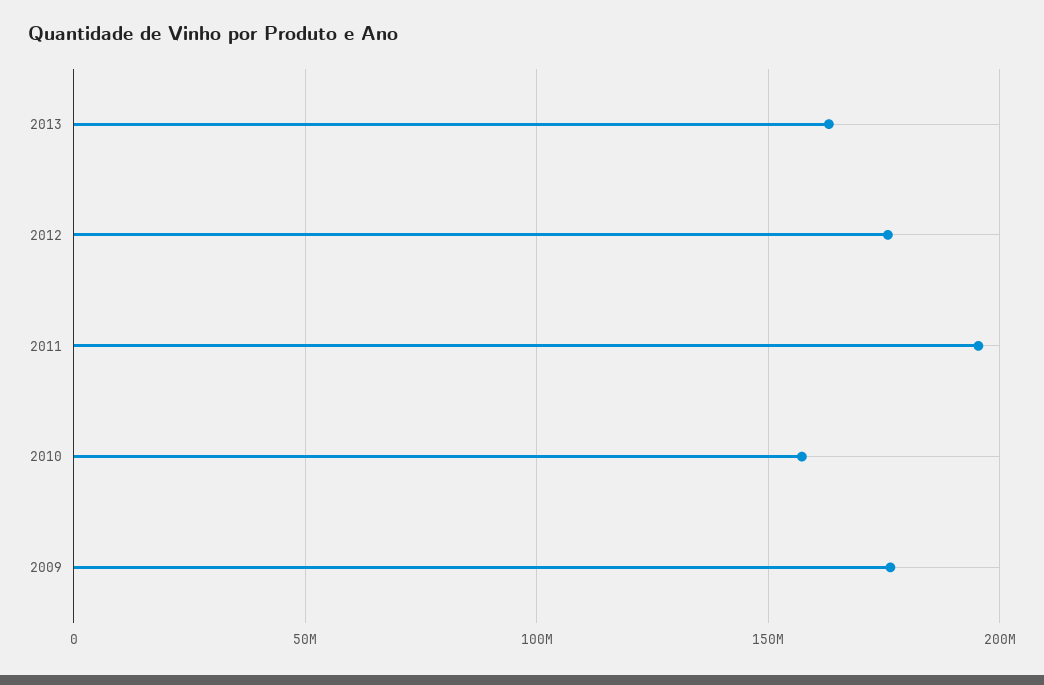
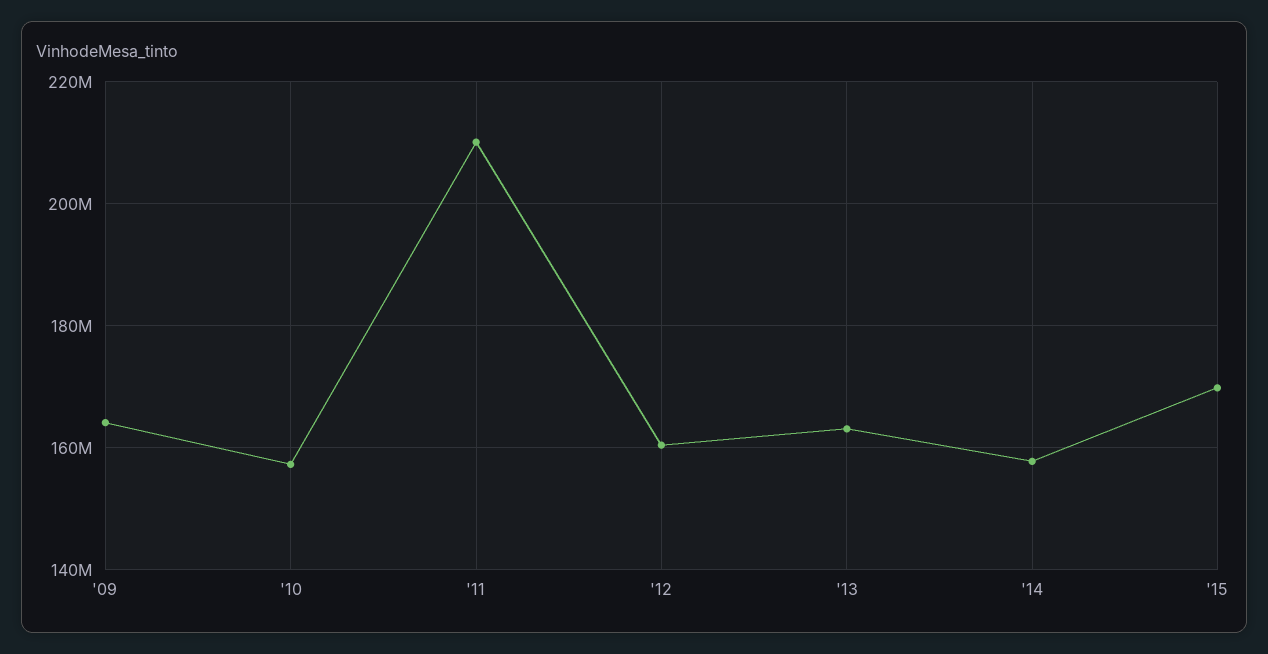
2012: 175000000 -> 160000000
2011: 195000000 -> 210000000
2009: 175000000 -> 164000000
'14: none -> 158000000
'15: none -> 170000000

